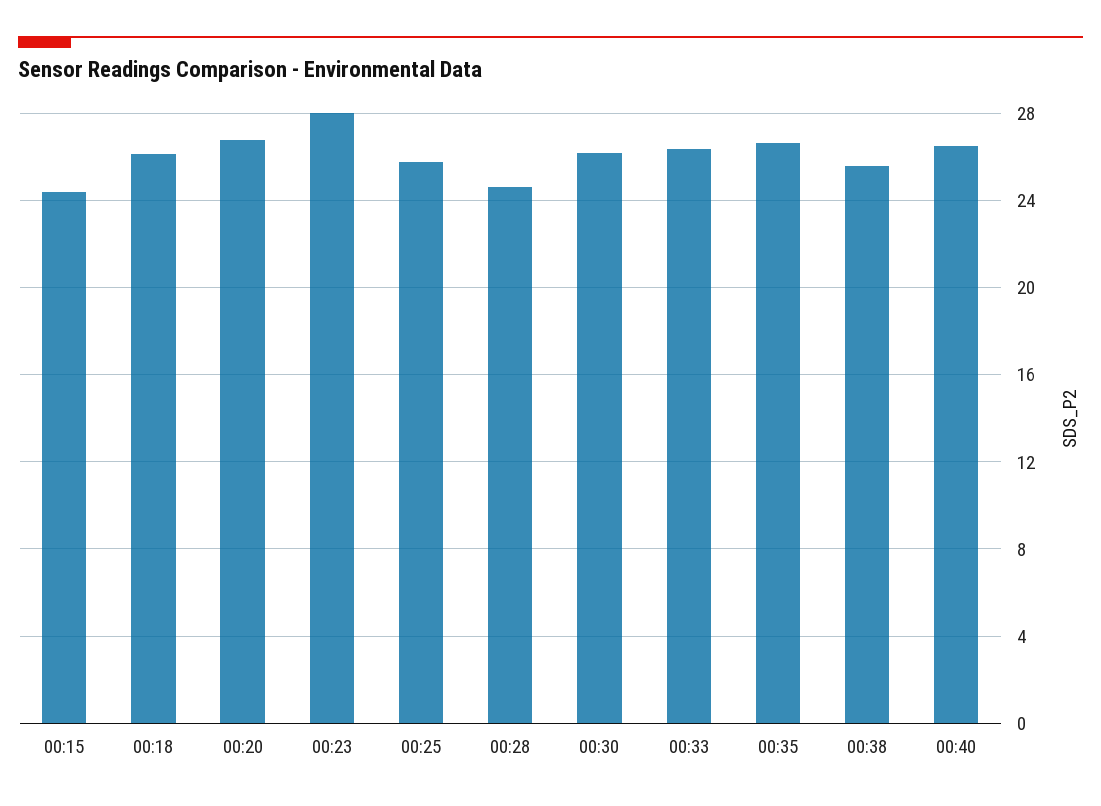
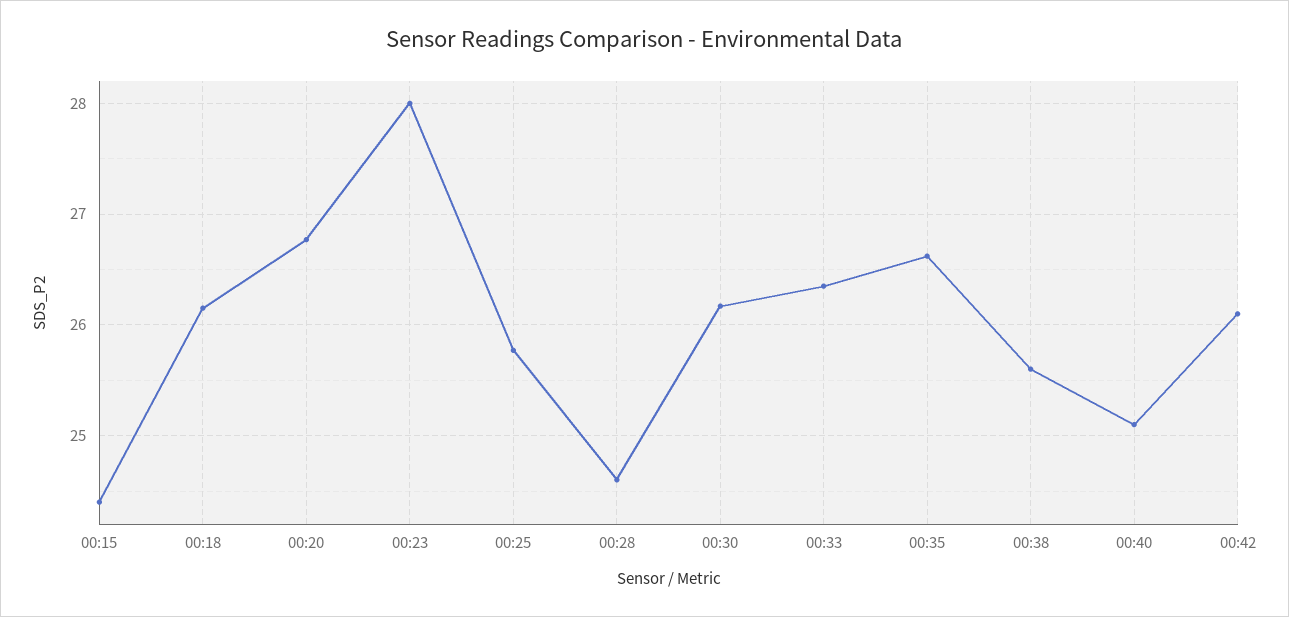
00:40: 26.5 -> 25.1
00:42: none -> 26.1

